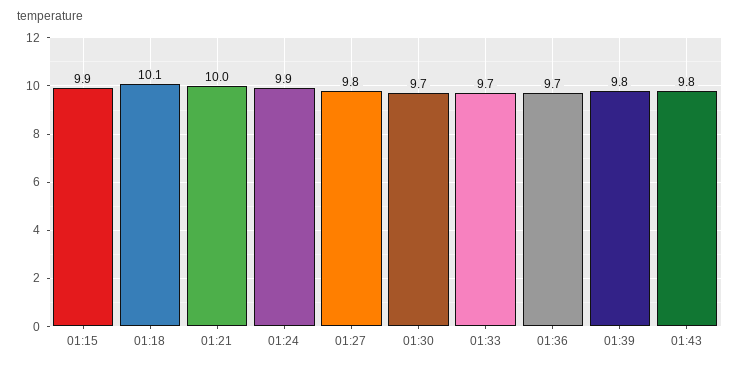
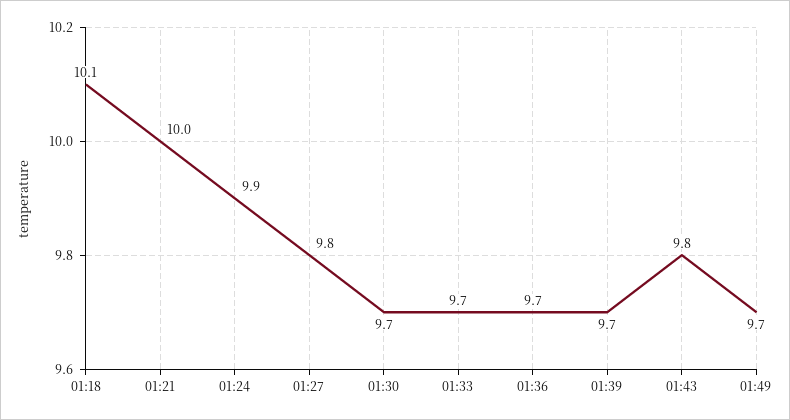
01:15: 9.9 -> none
01:39: 9.8 -> 9.7
01:49: none -> 9.7

